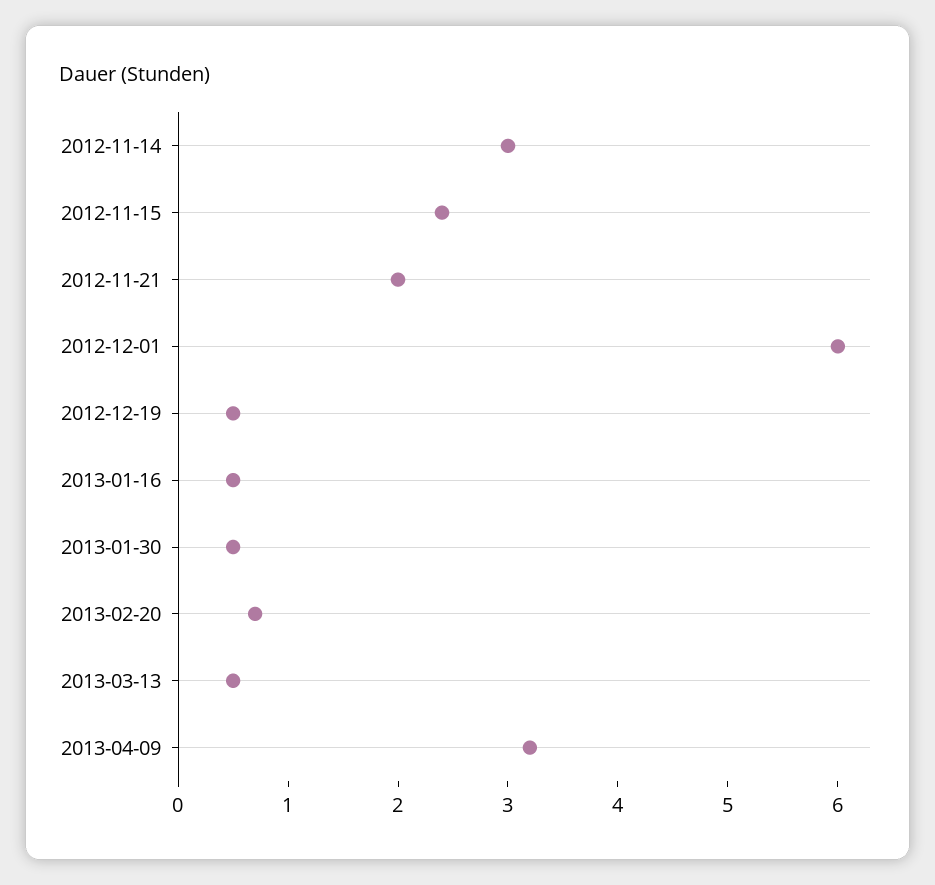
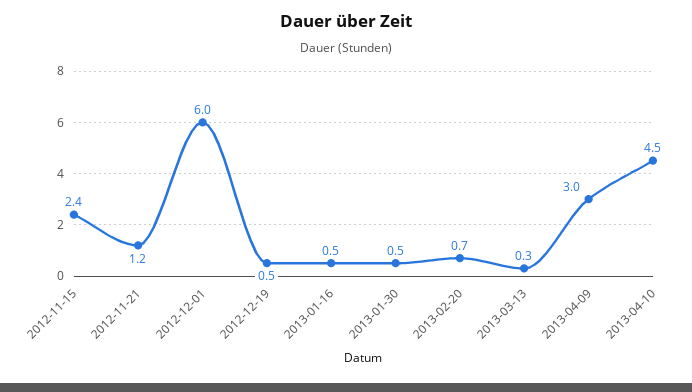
2012-11-14: 3 -> none
2012-11-21: 2 -> 1.2
2013-03-13: 0.5 -> 0.3
2013-04-09: 3.2 -> 3
2013-04-10: none -> 4.5

